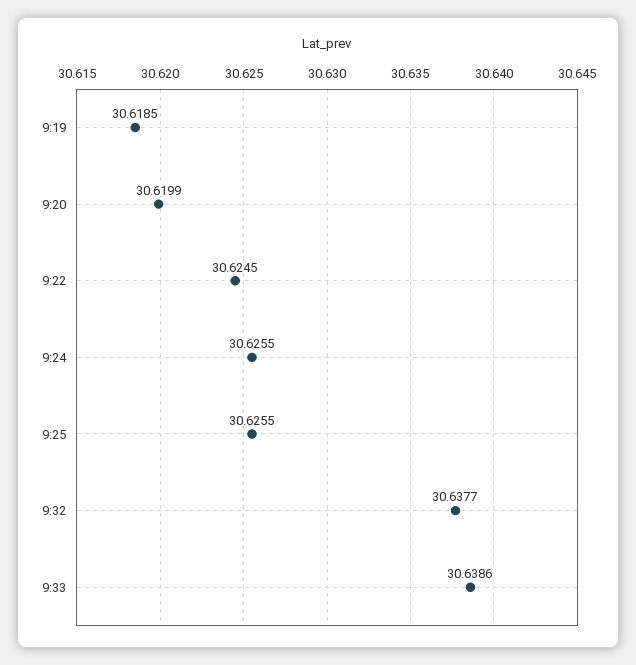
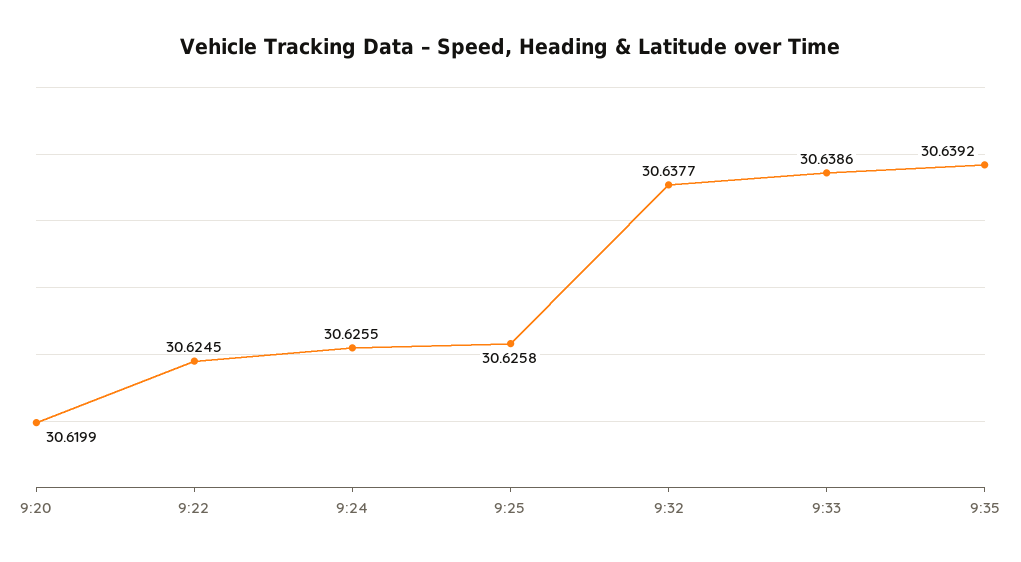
9:19: 30.6185 -> none
9:25: 30.6255 -> 30.6258
9:35: none -> 30.6392

